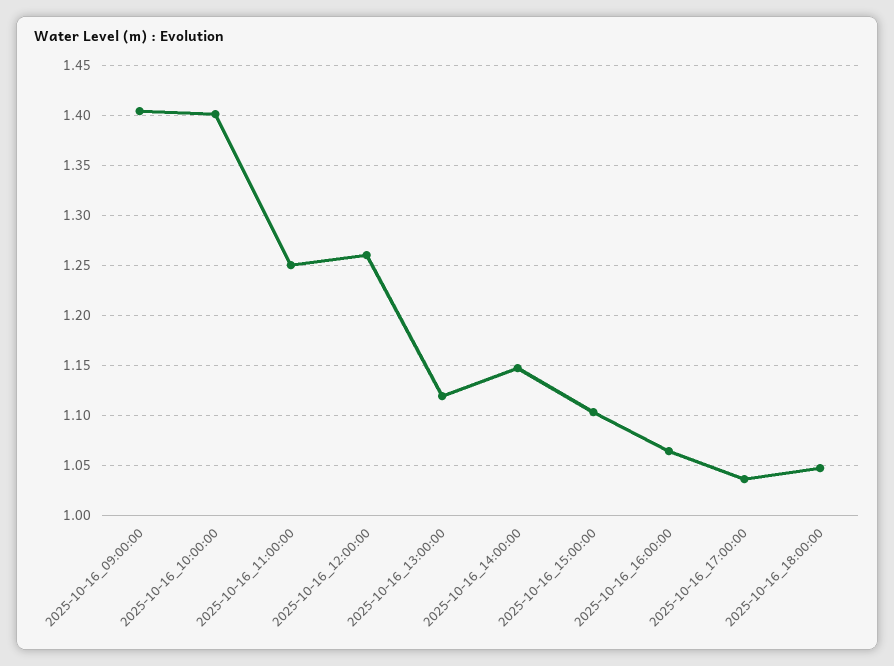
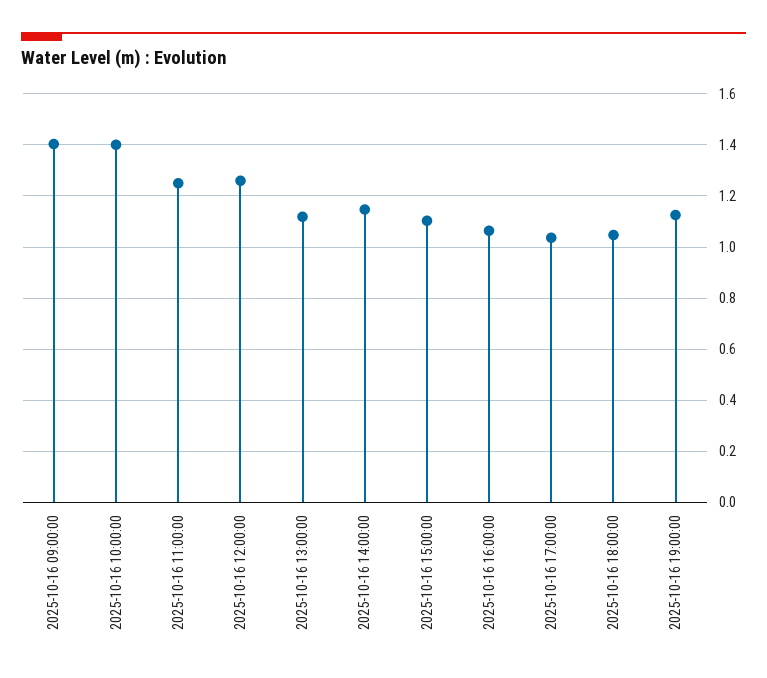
2025-10-16 19:00:00: none -> 1.125

